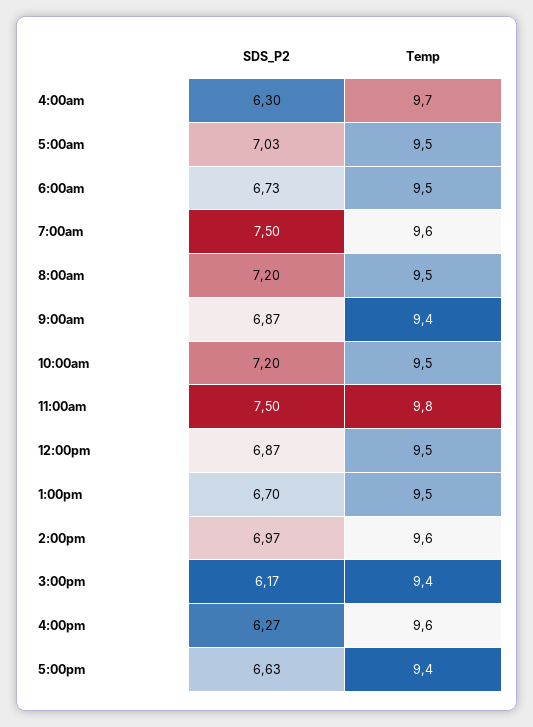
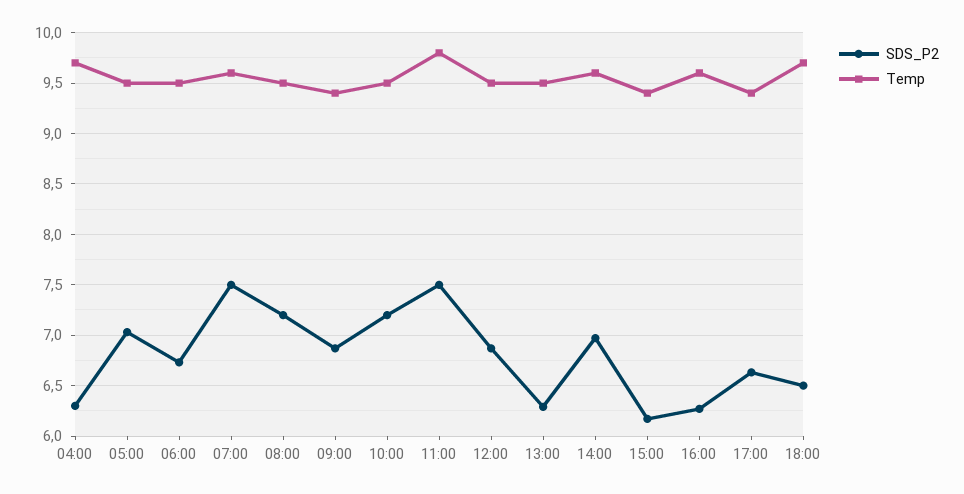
SDS_P2, 1:00pm: 6.7 -> 6.3
SDS_P2, 18:00: none -> 6.5
Temp, 18:00: none -> 9.7

